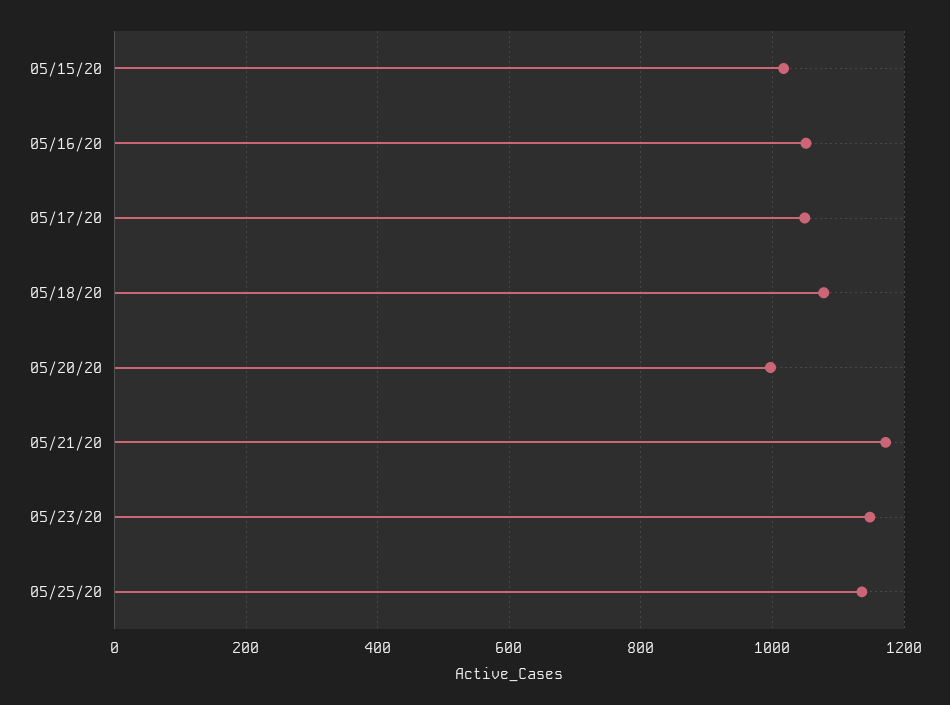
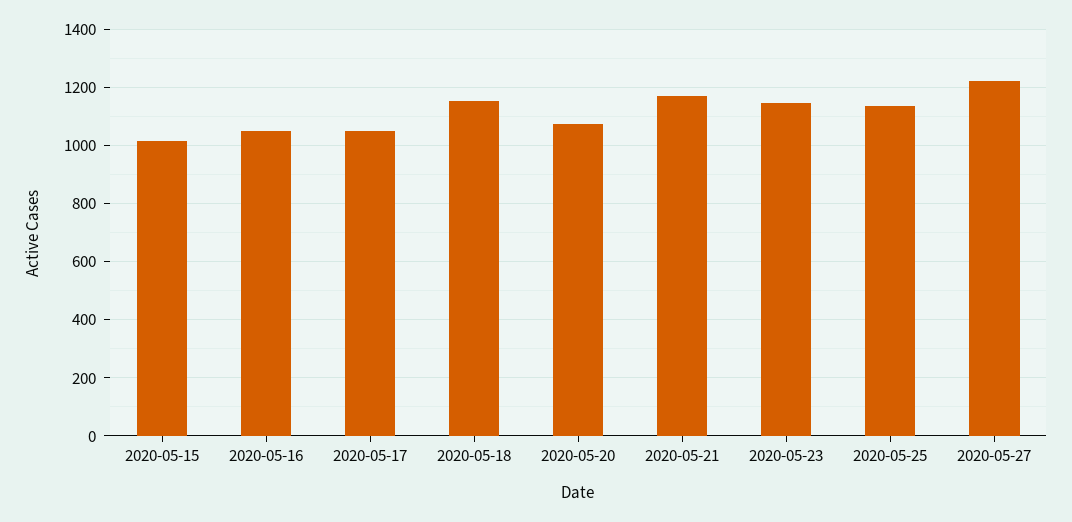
05/18/20: 1080 -> 1150
05/20/20: 1000 -> 1075
2020-05-27: none -> 1225

